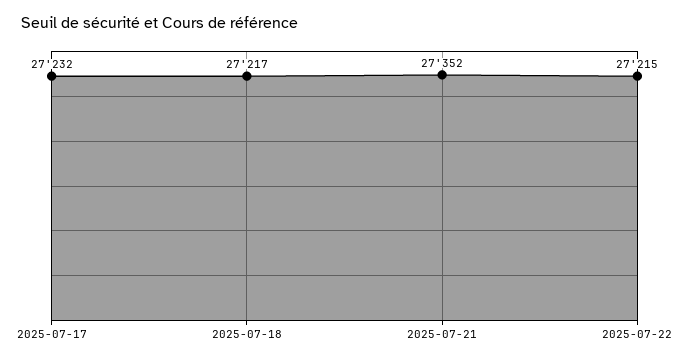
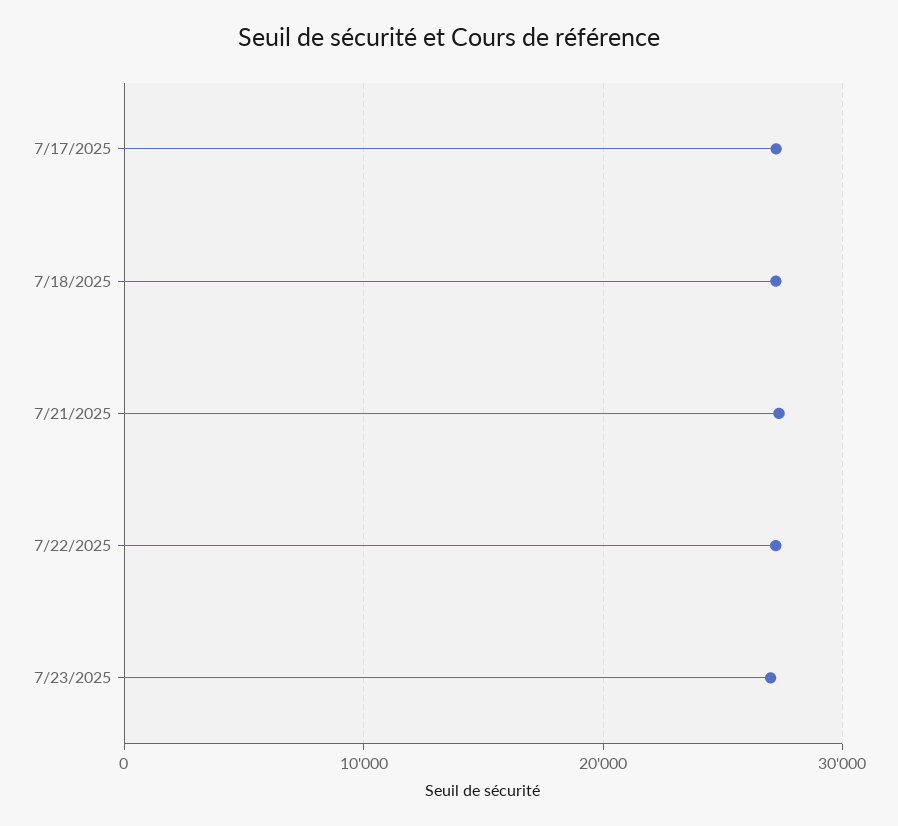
7/23/2025: none -> 27000

